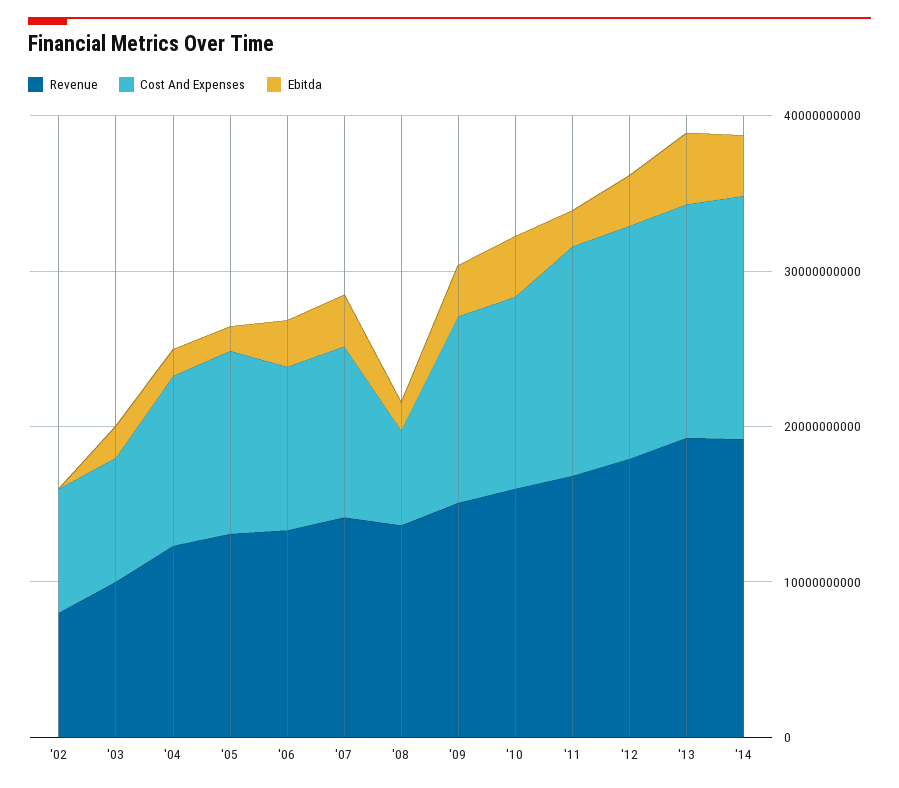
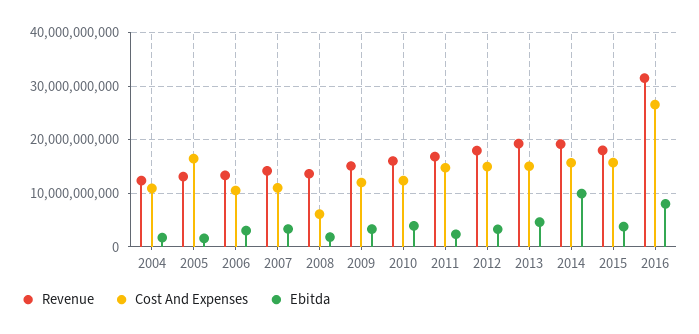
Revenue, '02: 8000000000 -> none
Cost And Expenses, '02: 8000000000 -> none
Ebitda, '02: 0 -> none
Revenue, '03: 10000000000 -> none
Cost And Expenses, '03: 8000000000 -> none
Ebitda, '03: 2000000000 -> none
Cost And Expenses, '05: 12000000000 -> 16000000000
Ebitda, '14: 4000000000 -> 10000000000
Revenue, 2015: none -> 18000000000
Cost And Expenses, 2015: none -> 16000000000
Ebitda, 2015: none -> 4000000000
Revenue, 2016: none -> 32000000000
Cost And Expenses, 2016: none -> 26000000000
Ebitda, 2016: none -> 8000000000

